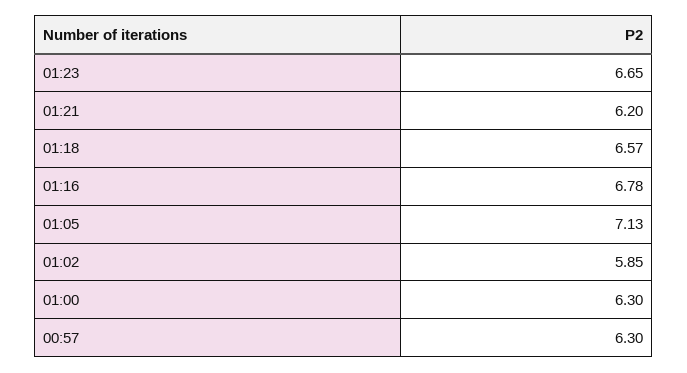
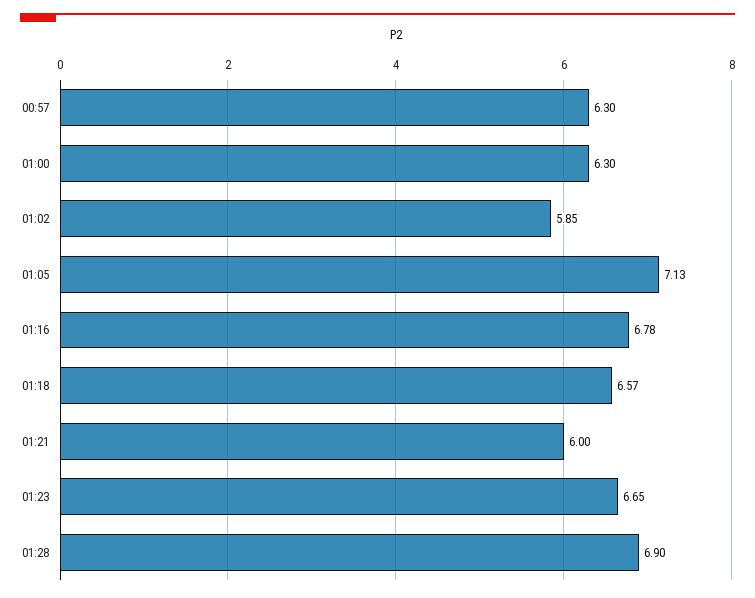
01:21: 6.2 -> 6
01:28: none -> 6.9

